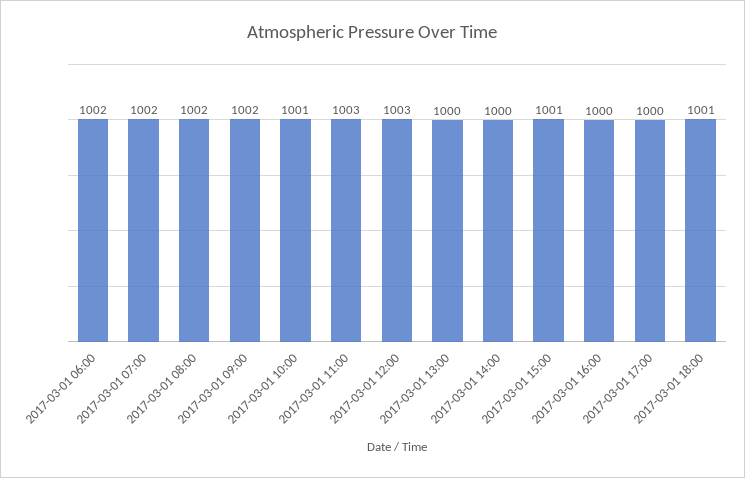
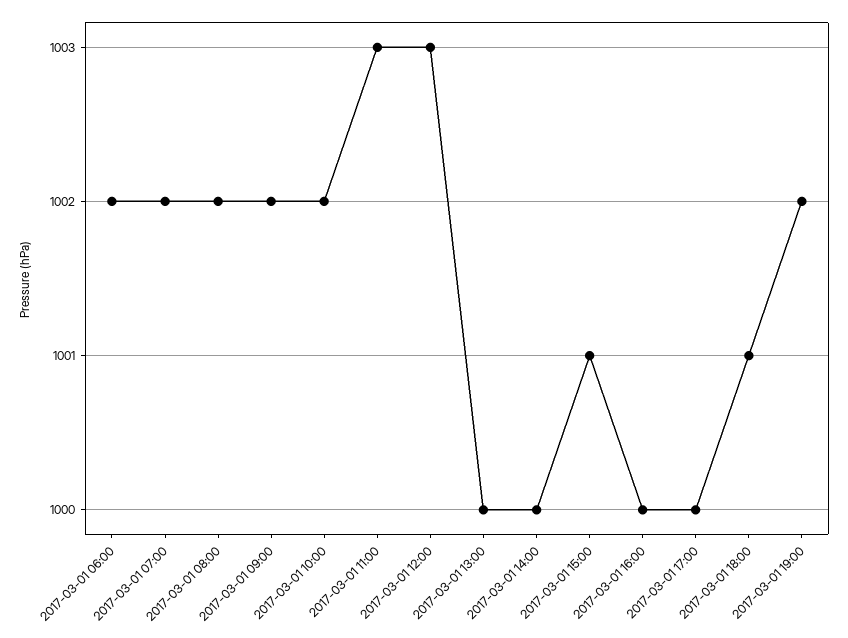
2017-03-01 10:00: 1001 -> 1002
2017-03-01 19:00: none -> 1002

